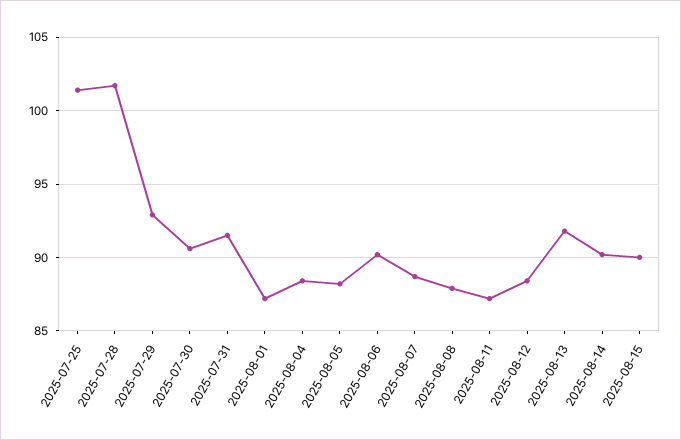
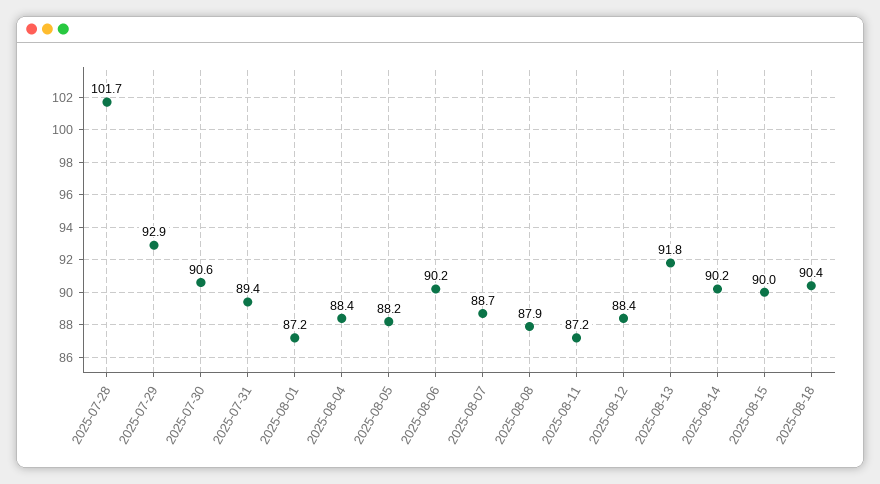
2025-07-25: 101.5 -> none
2025-07-31: 91.5 -> 89.4
2025-08-18: none -> 90.4

